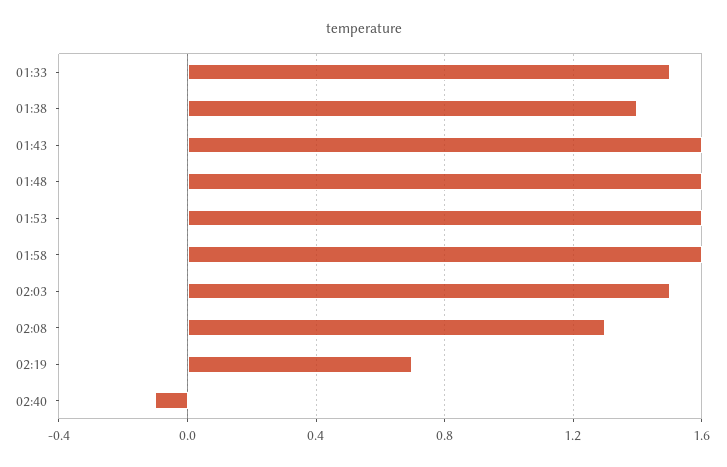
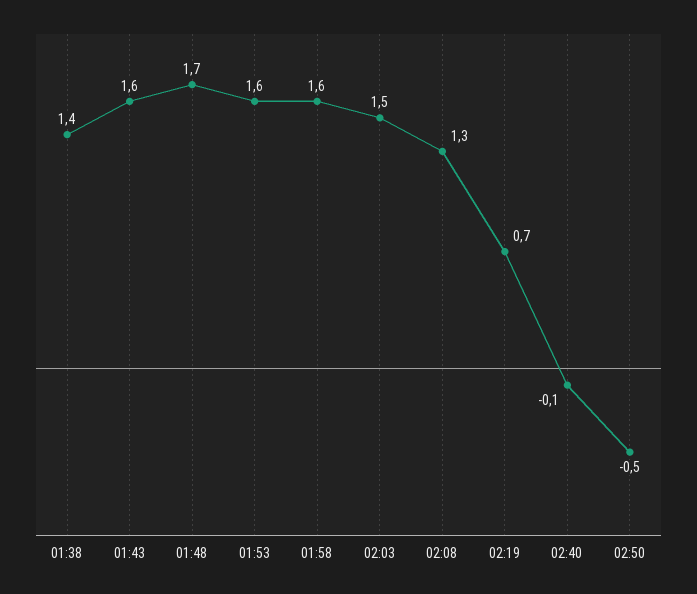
01:33: 1.5 -> none
01:48: 1.6 -> 1.7
02:50: none -> -0.5

